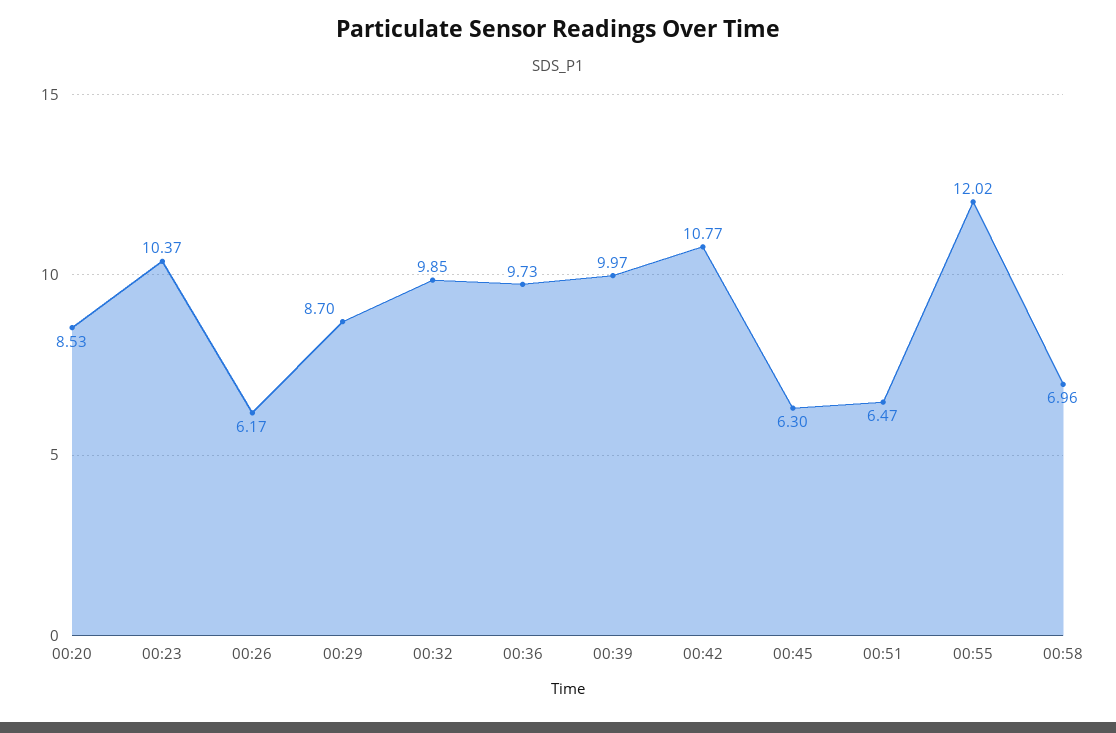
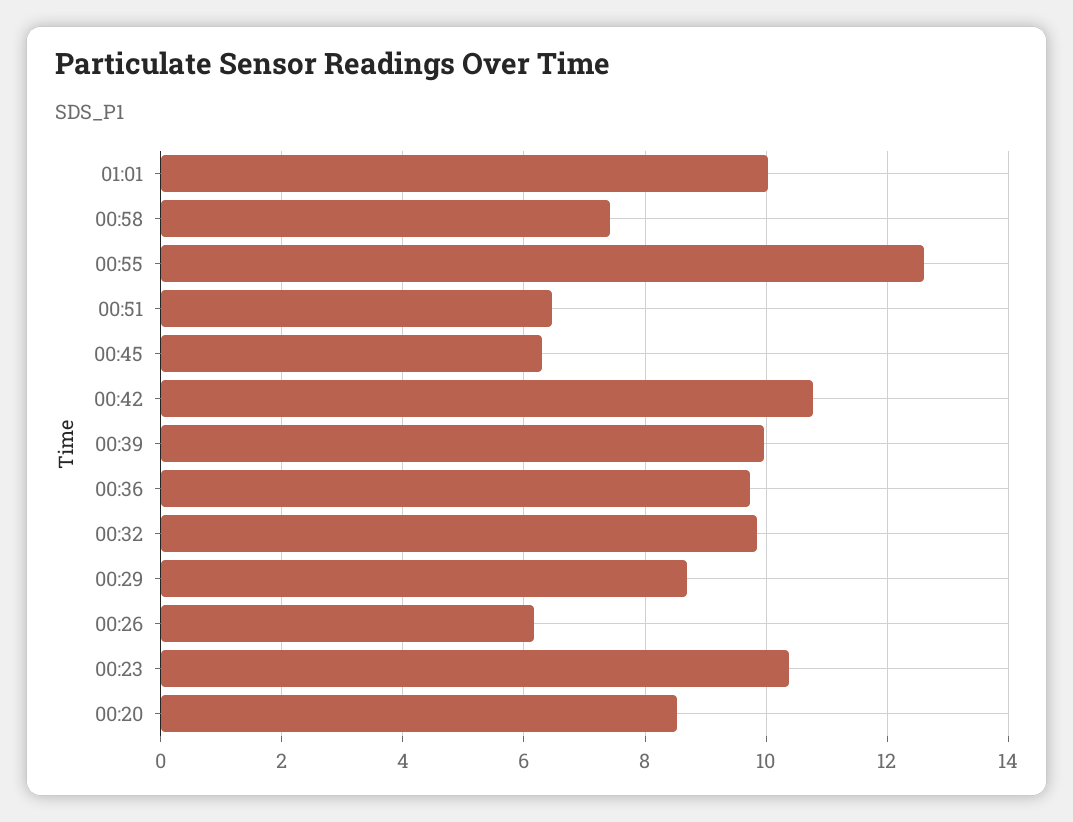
00:55: 12.02 -> 12.6
00:58: 6.96 -> 7.4
01:01: none -> 10

